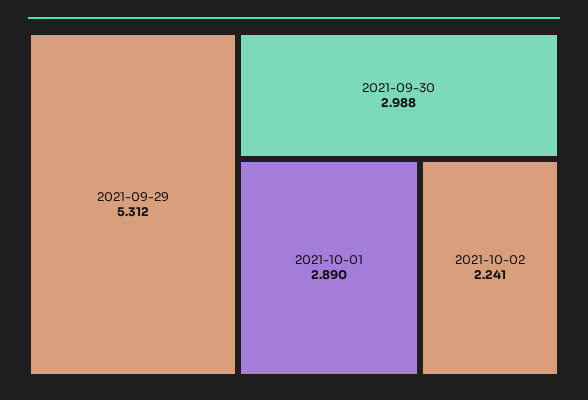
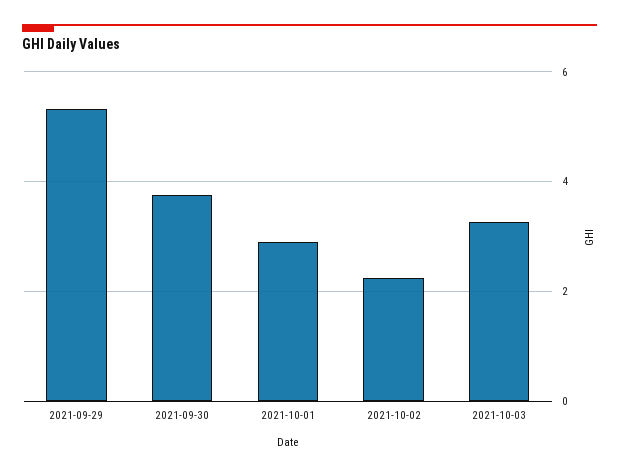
2021-09-30: 2.988 -> 3.8
2021-10-03: none -> 3.2

